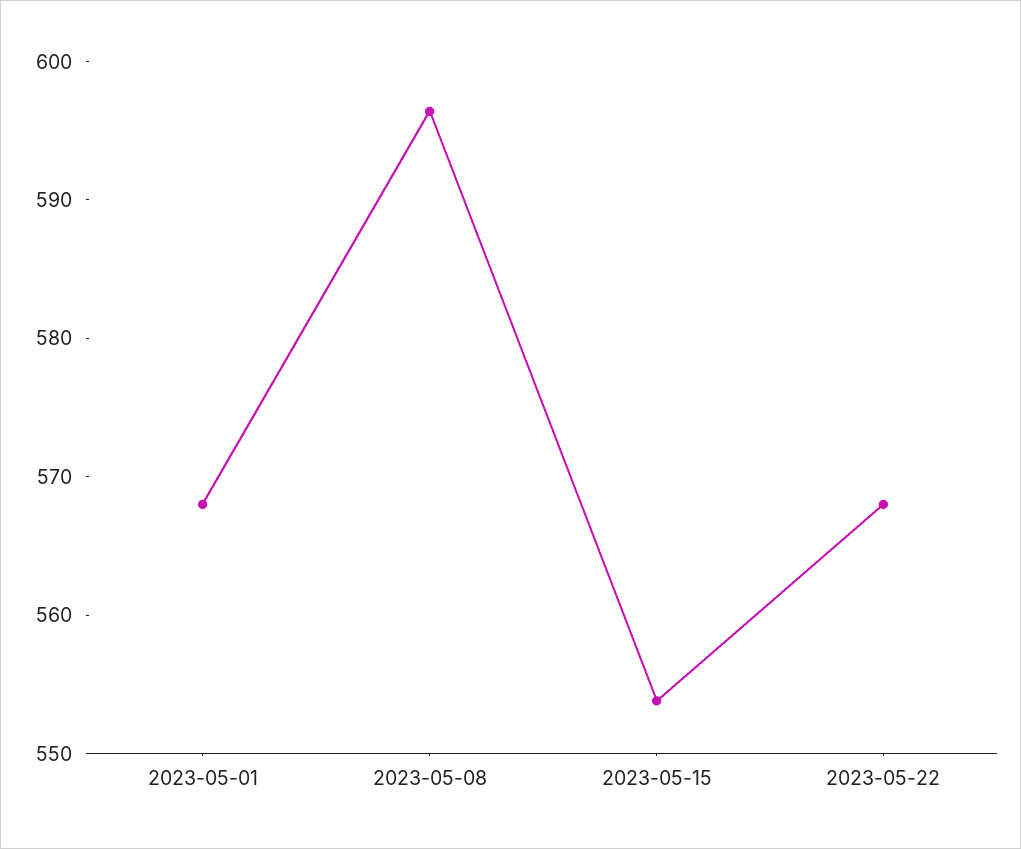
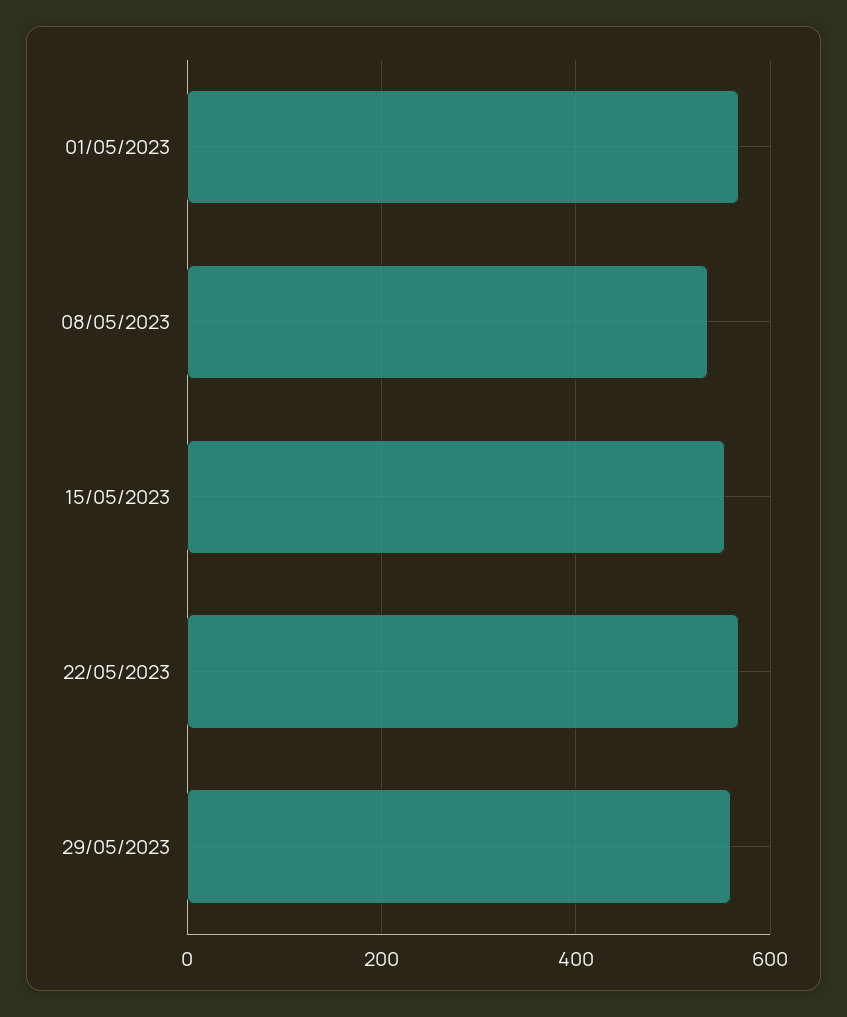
2023-05-08: 596 -> 540
29/05/2023: none -> 560

